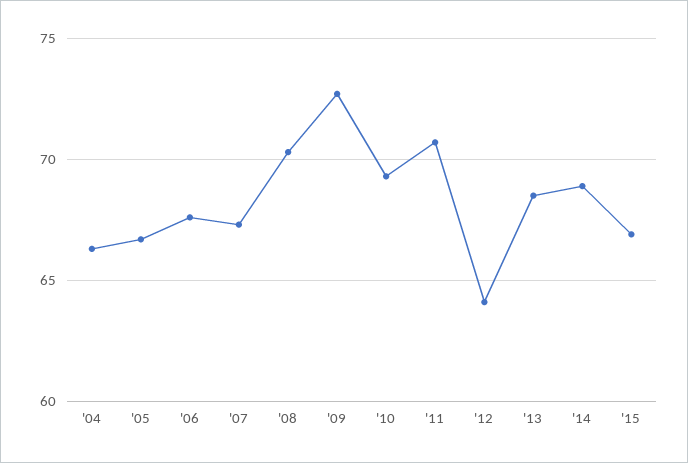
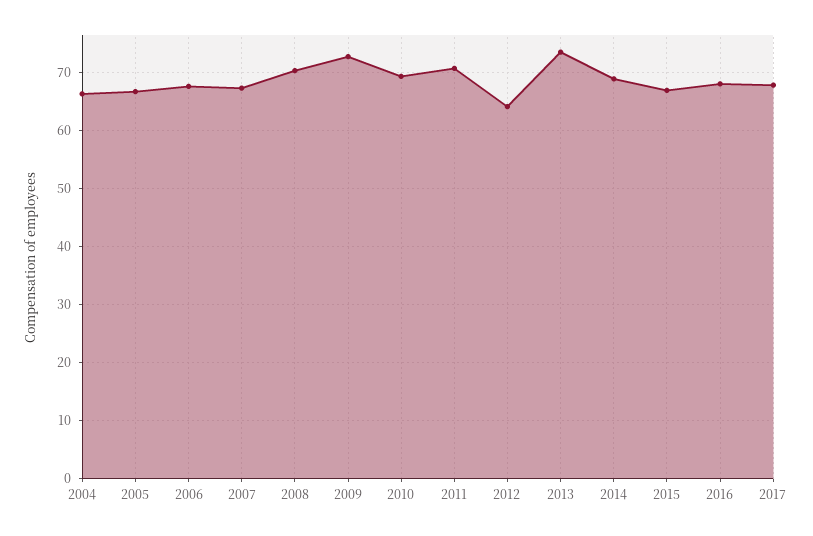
'13: 68.5 -> 74
2016: none -> 68
2017: none -> 68

